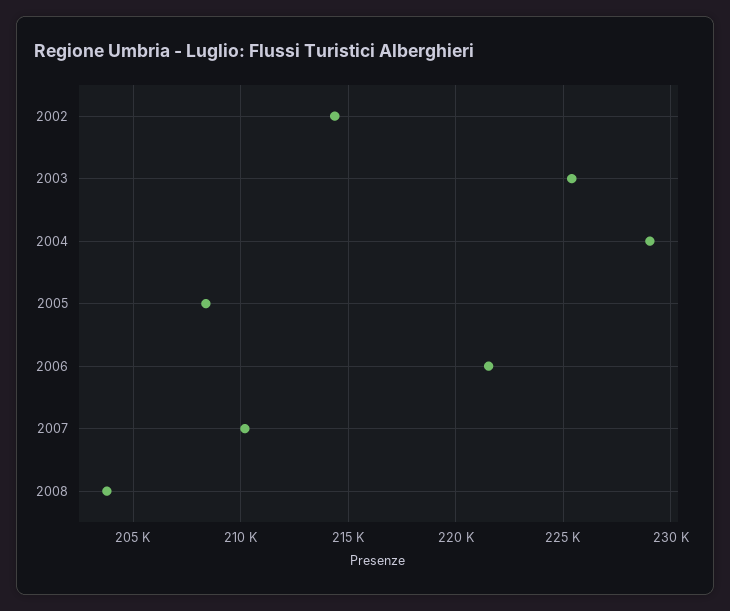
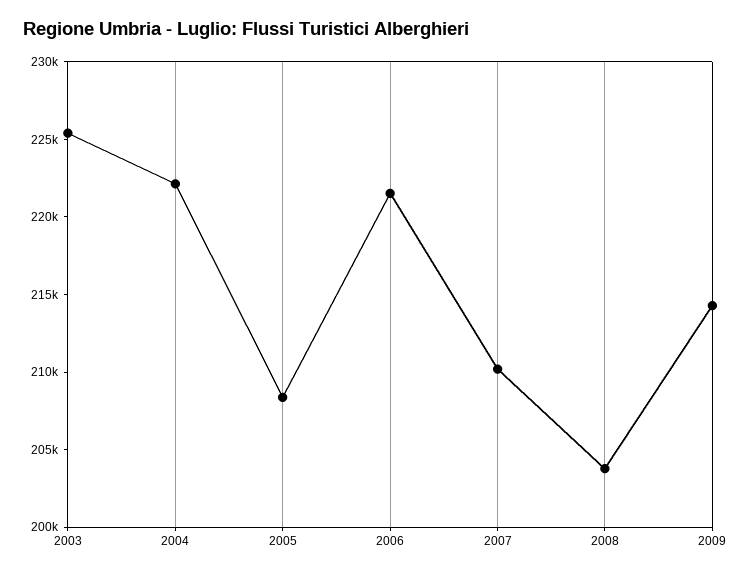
2002: 214500 -> none
2004: 229000 -> 222000
2009: none -> 214000

